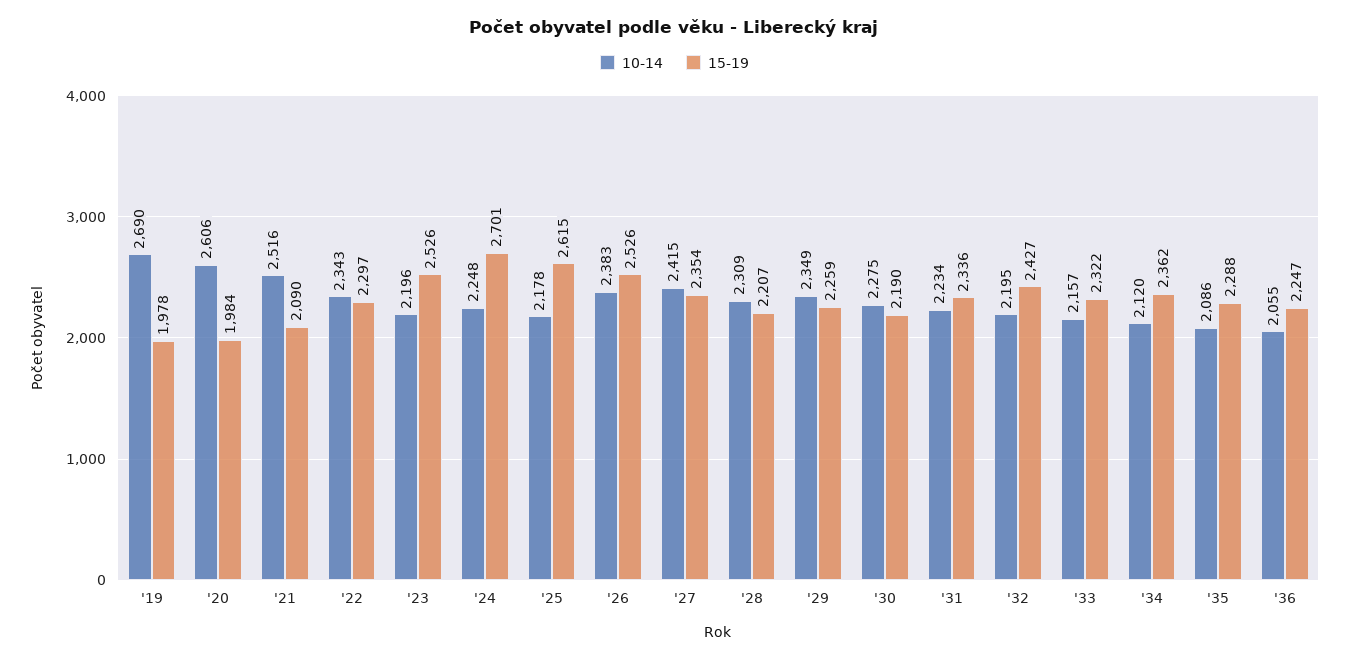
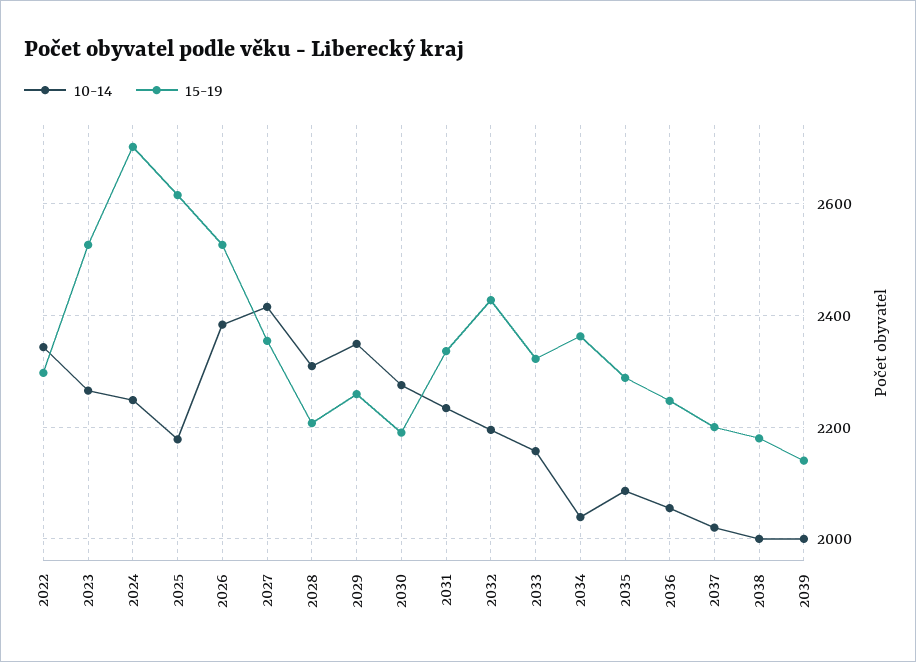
10-14, '19: 2690 -> none
15-19, '19: 1978 -> none
10-14, '20: 2606 -> none
15-19, '20: 1984 -> none
10-14, '21: 2516 -> none
15-19, '21: 2090 -> none
10-14, '23: 2196 -> 2260
10-14, '34: 2120 -> 2040
10-14, 2037: none -> 2020
15-19, 2037: none -> 2200
10-14, 2038: none -> 2000
15-19, 2038: none -> 2180
10-14, 2039: none -> 2000
15-19, 2039: none -> 2140

